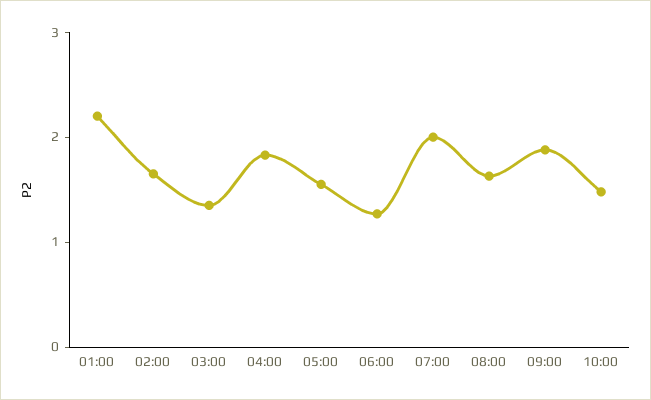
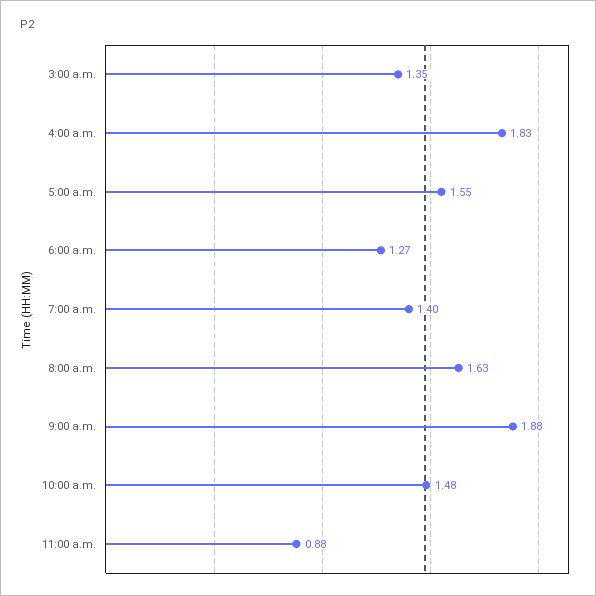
01:00: 2.2 -> none
02:00: 1.6 -> none
07:00: 2 -> 1.4
11:00 a.m.: none -> 0.88

